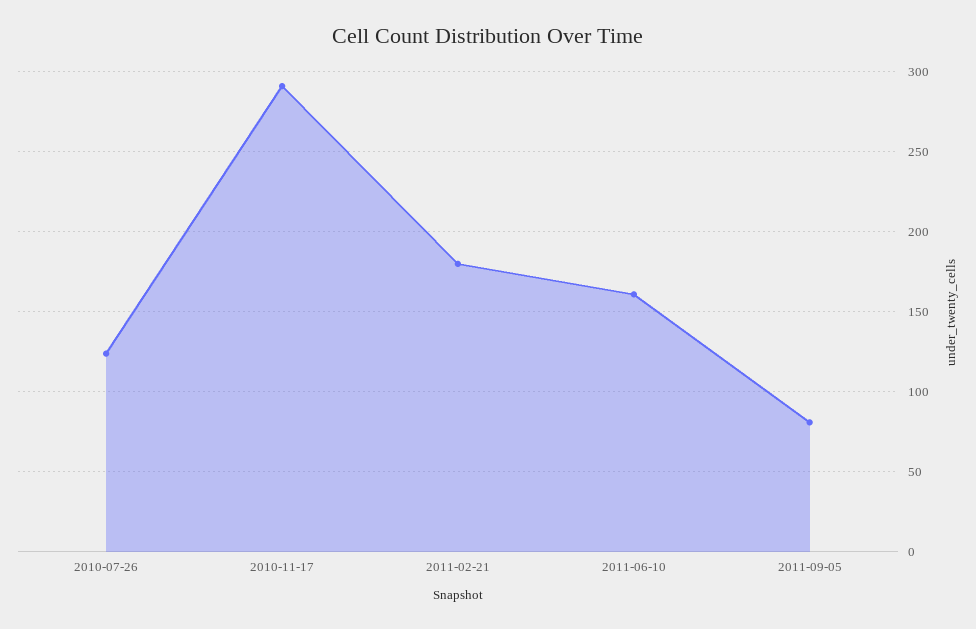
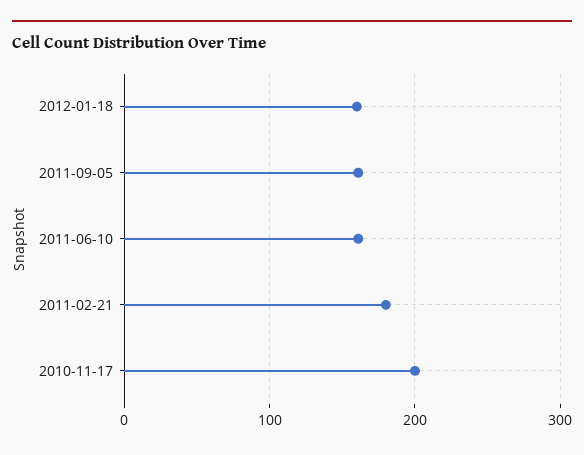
2010-07-26: 125 -> none
2010-11-17: 290 -> 200
2011-09-05: 80 -> 160
2012-01-18: none -> 160

